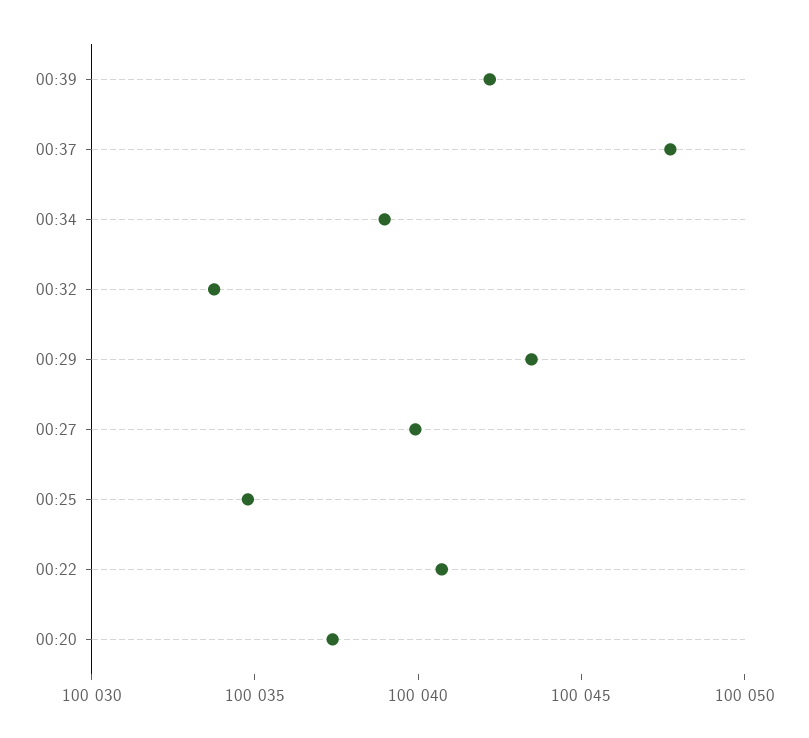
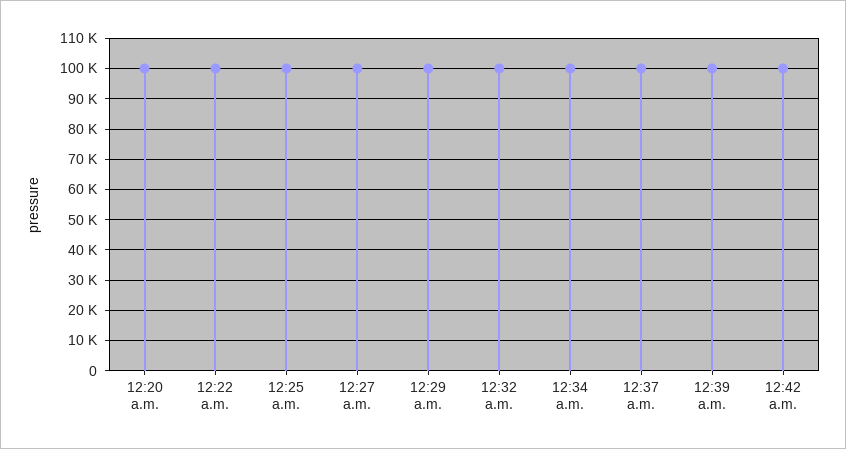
12:42 a.m.: none -> 100000

